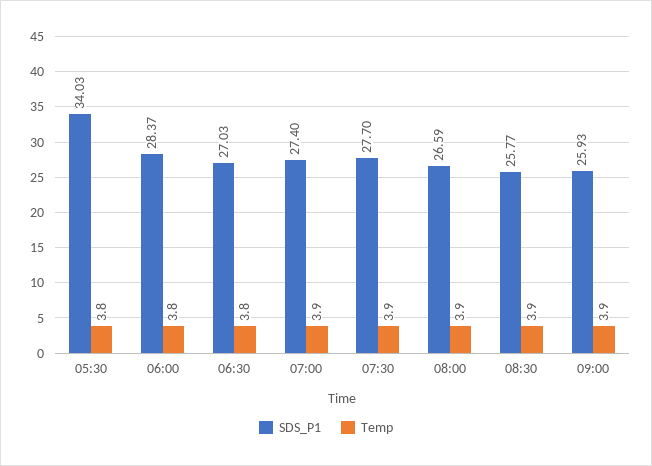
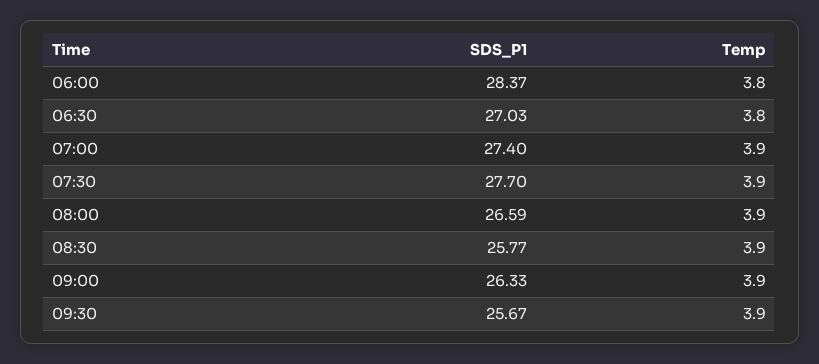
SDS_P1, 05:30: 34.03 -> none
Temp, 05:30: 3.8 -> none
SDS_P1, 09:00: 25.93 -> 26.33
SDS_P1, 09:30: none -> 25.67
Temp, 09:30: none -> 3.9

